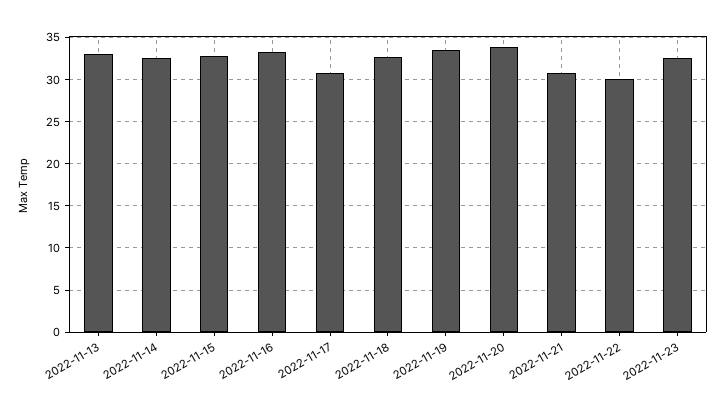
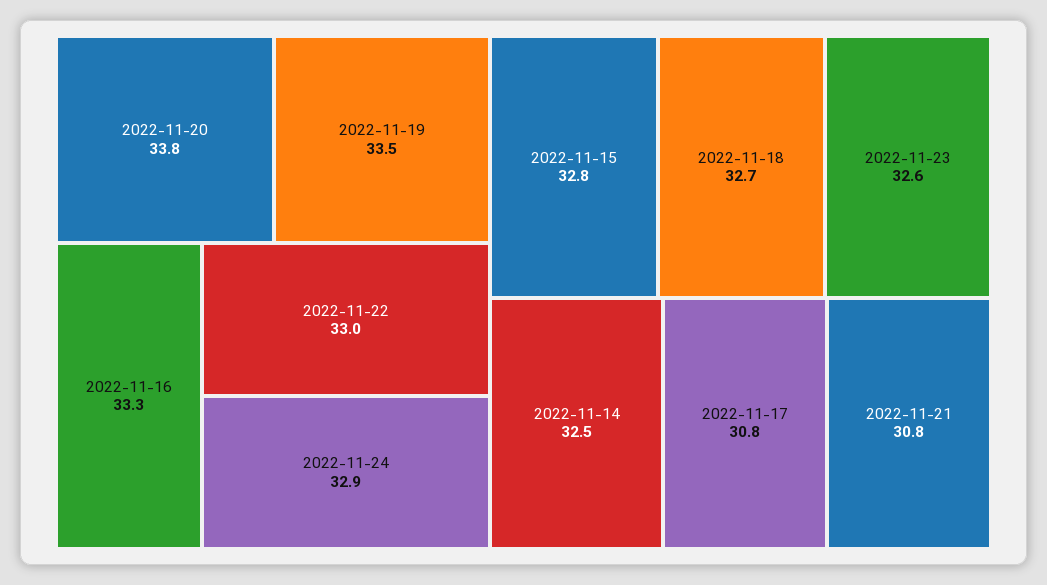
2022-11-13: 33 -> none
2022-11-22: 30 -> 33
2022-11-24: none -> 32.9

